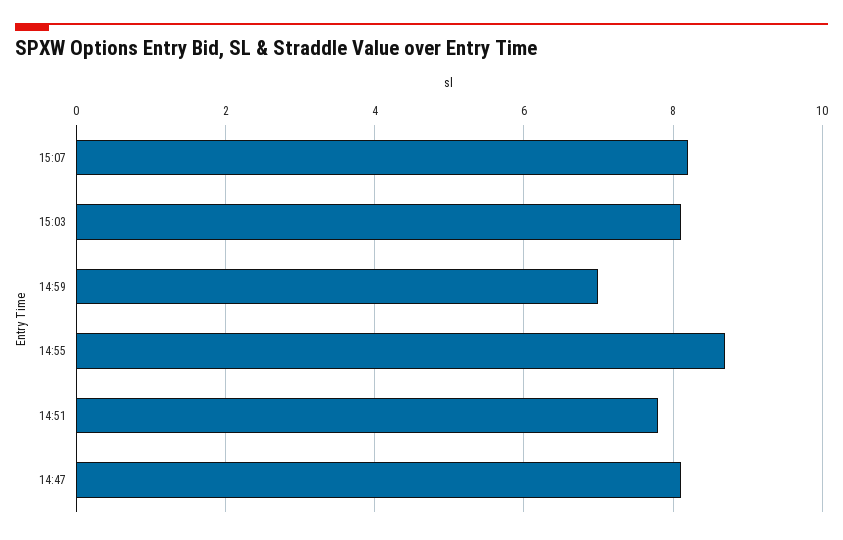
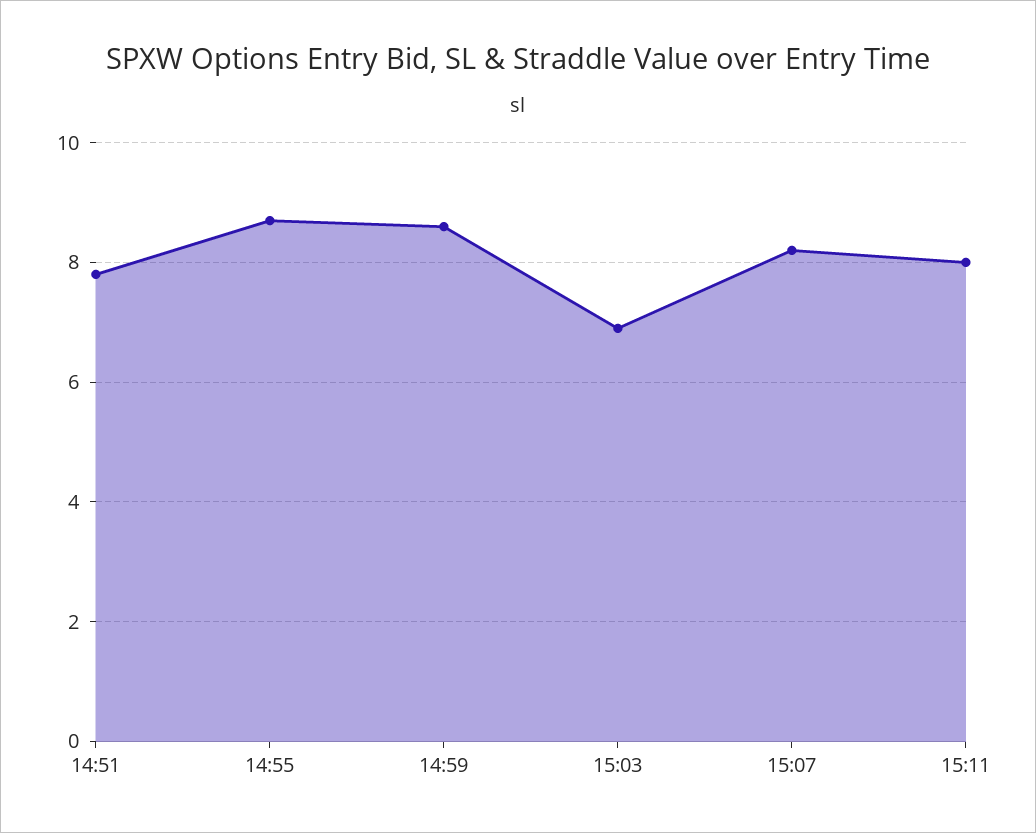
15:03: 8 -> 7
14:59: 7 -> 8.5
14:47: 8 -> none
15:11: none -> 8

